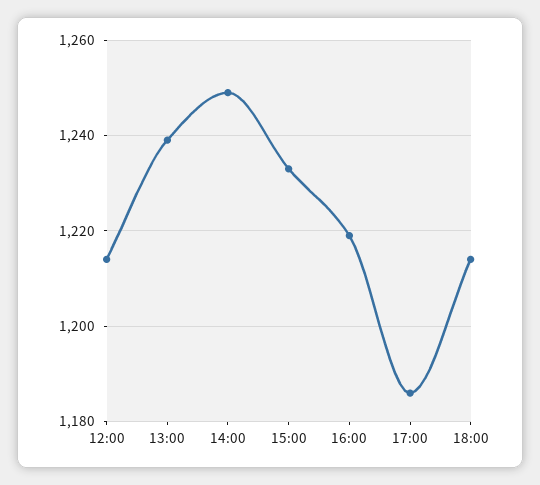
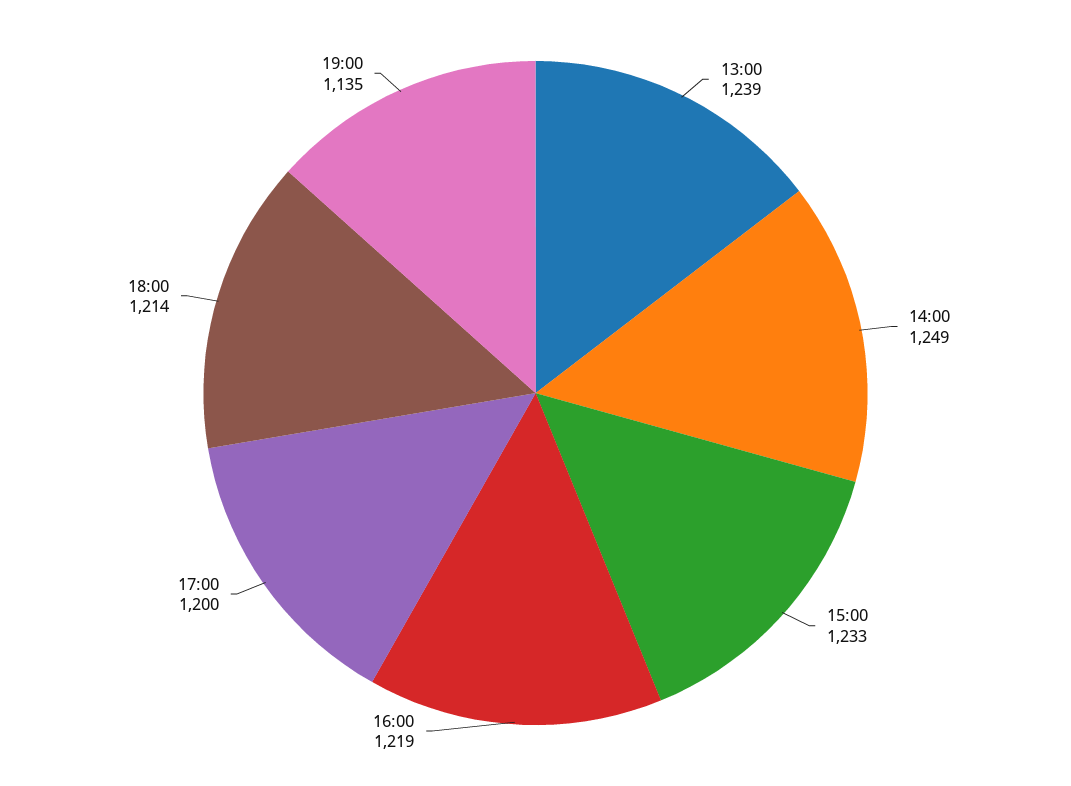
12:00: 1215 -> none
17:00: 1185 -> 1200
19:00: none -> 1135

